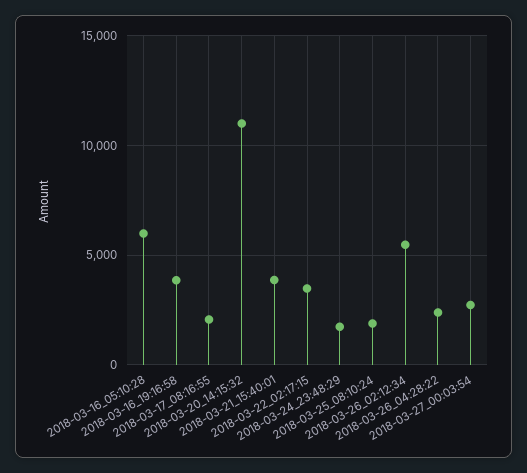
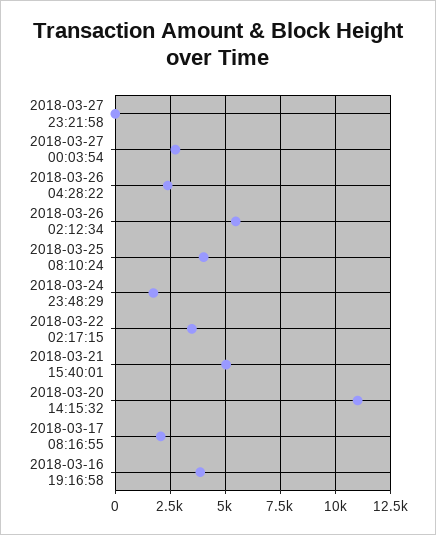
2018-03-16_05:10:28: 6000 -> none
2018-03-21_15:40:01: 4000 -> 5000
2018-03-25_08:10:24: 2000 -> 4000
2018-03-27 23:21:58: none -> 0

